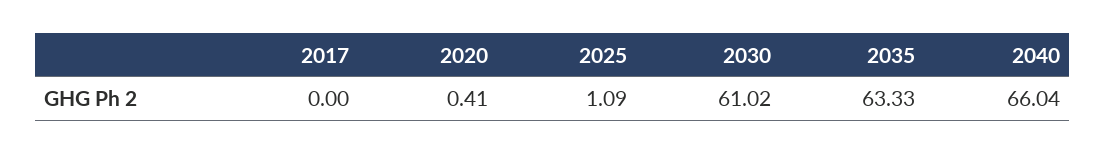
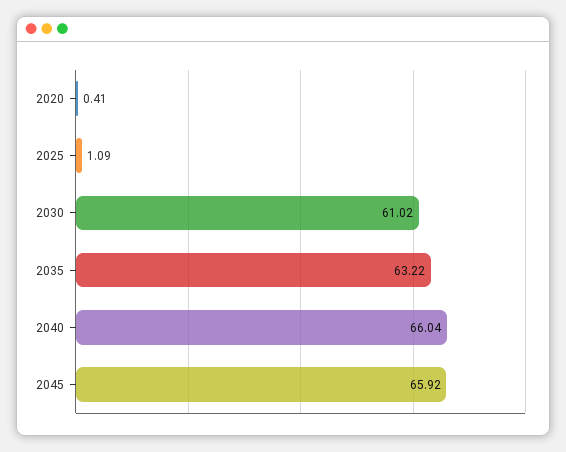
2017: 0 -> none
2035: 63.33 -> 63.22
2045: none -> 65.92

